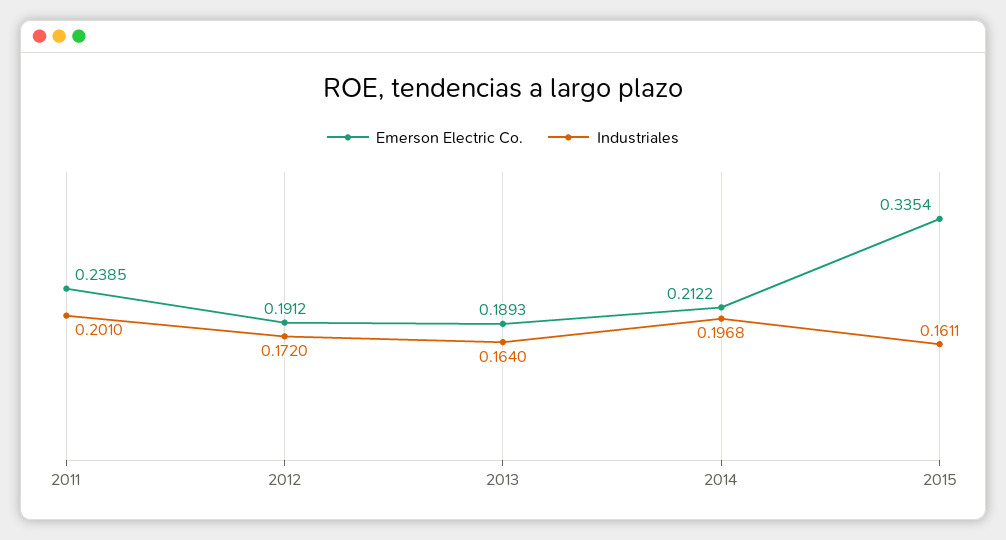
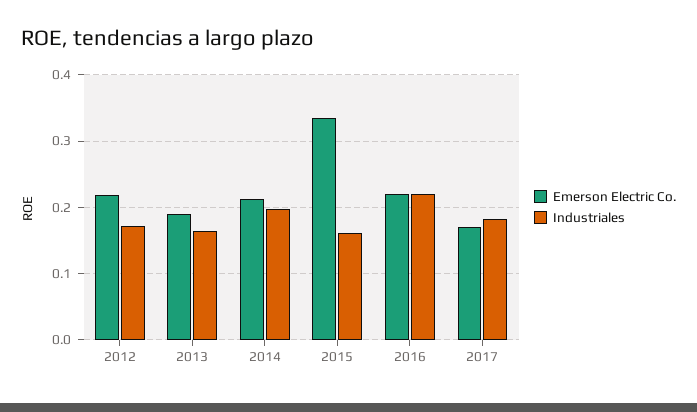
Emerson Electric Co., 2011: 0.2385 -> none
Industriales, 2011: 0.201 -> none
Emerson Electric Co., 2012: 0.1912 -> 0.22
Emerson Electric Co., 2016: none -> 0.22
Industriales, 2016: none -> 0.22
Emerson Electric Co., 2017: none -> 0.17
Industriales, 2017: none -> 0.18

